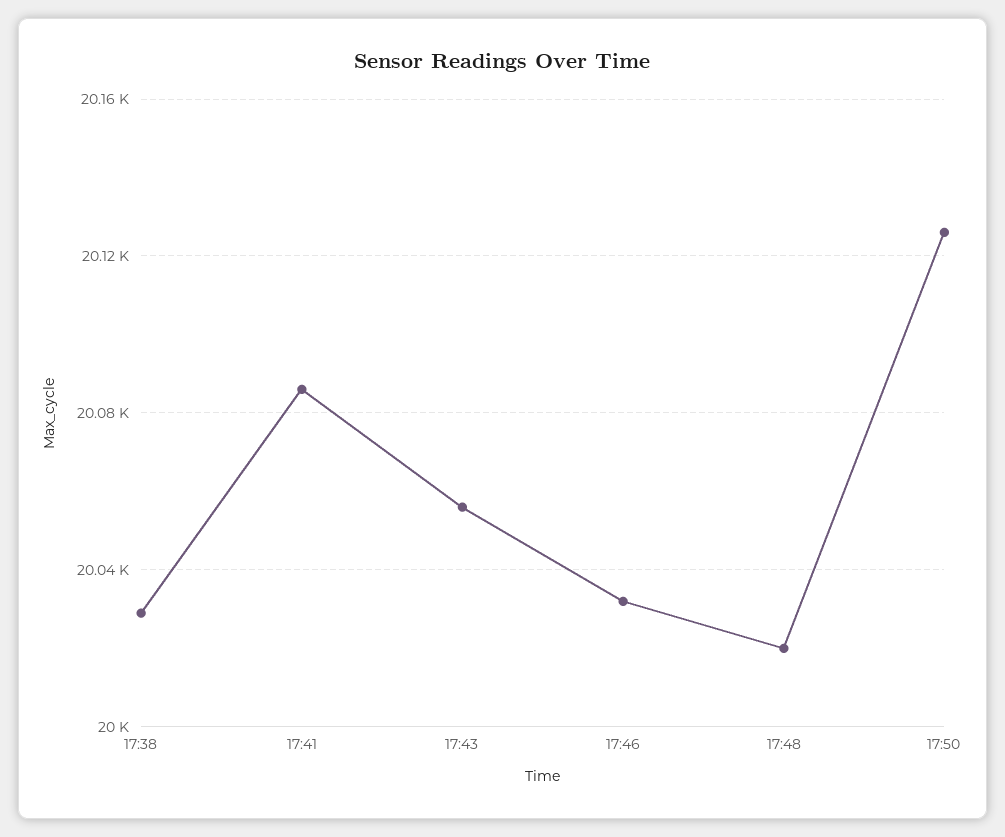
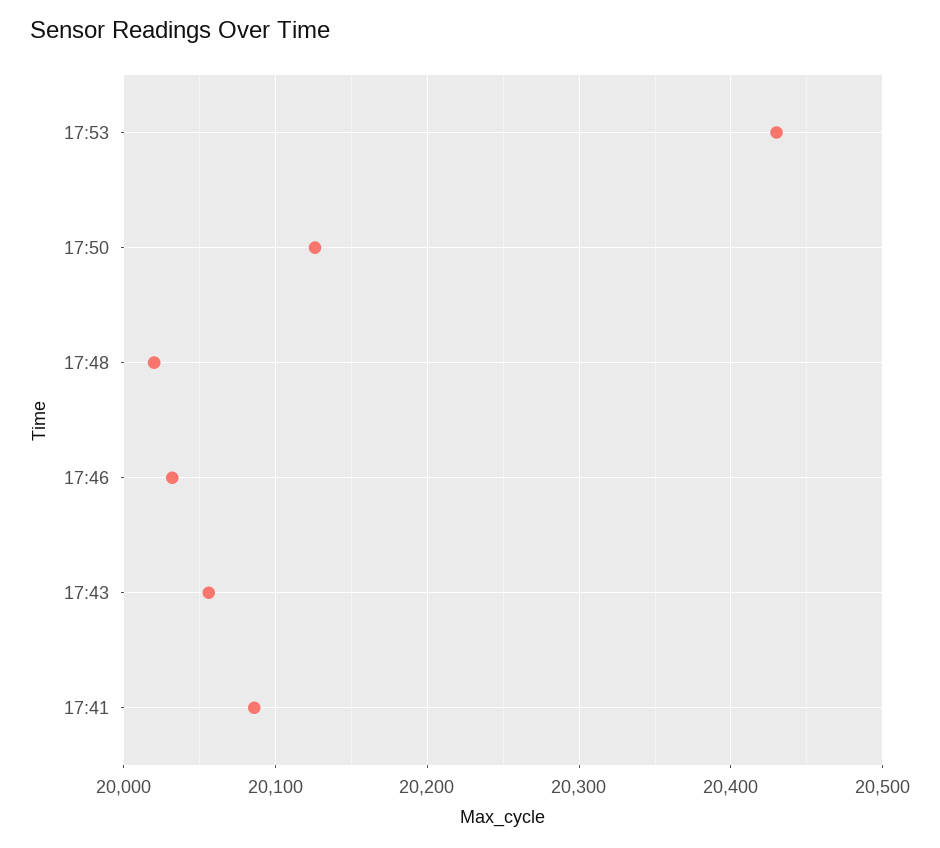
17:38: 20030 -> none
17:53: none -> 20430

